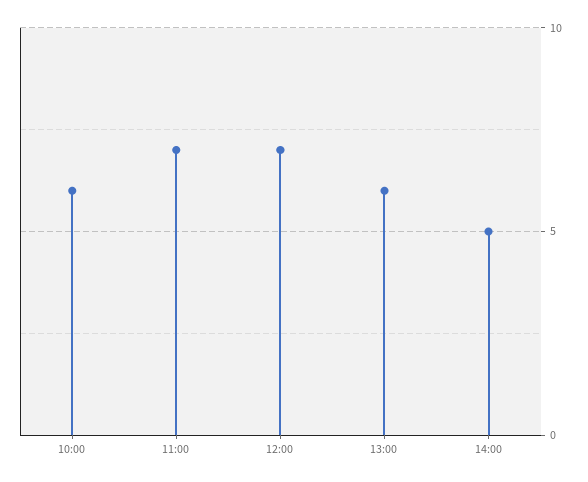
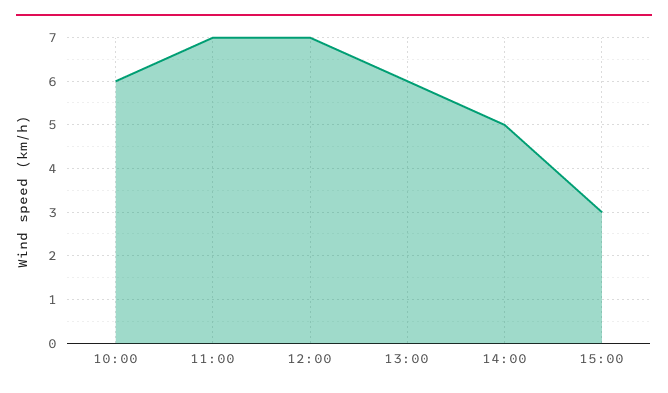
15:00: none -> 3

